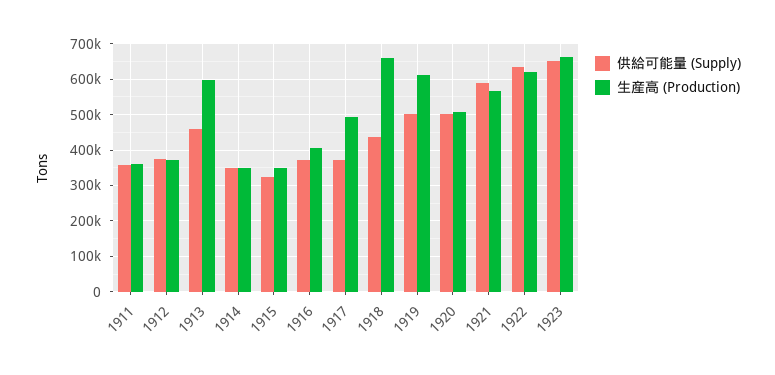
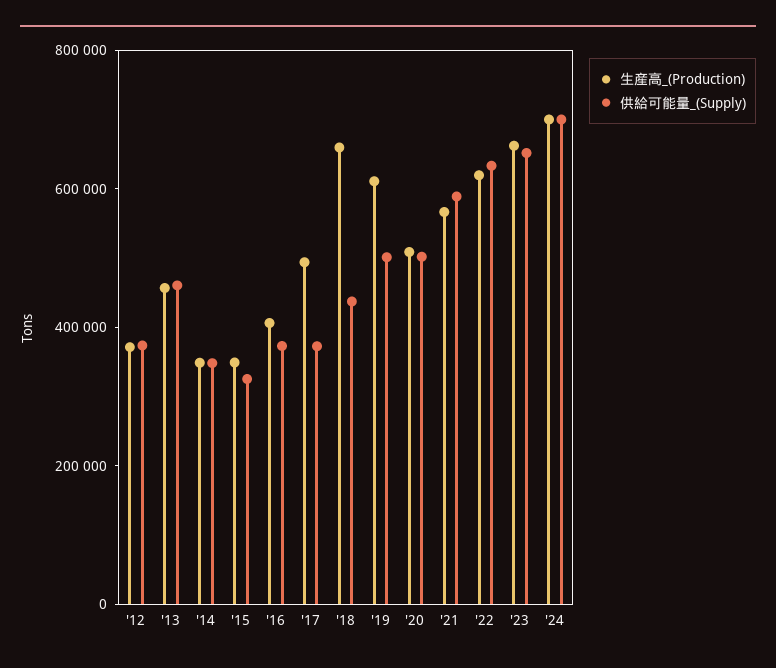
供給可能量 (Supply), 1911: 360000 -> none
生産高 (Production), 1911: 360000 -> none
生産高 (Production), 1913: 600000 -> 450000
生産高 (Production), '24: none -> 700000
供給可能量 (Supply), '24: none -> 700000

